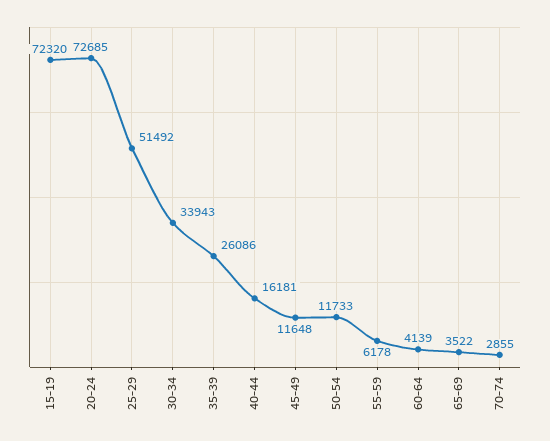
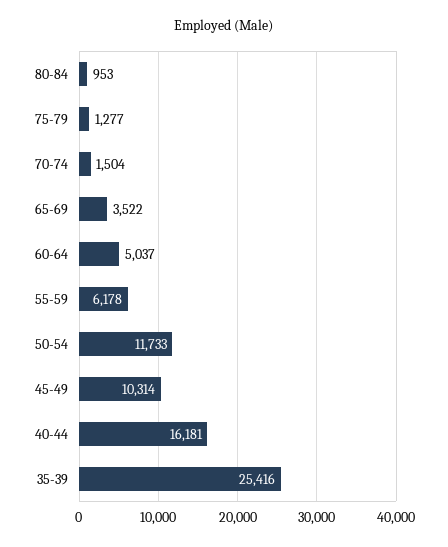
15-19: 72320 -> none
20-24: 72685 -> none
25-29: 51492 -> none
30-34: 33943 -> none
35-39: 26086 -> 25416
45-49: 11648 -> 10314
60-64: 4139 -> 5037
70-74: 2855 -> 1504
80-84: none -> 953
75-79: none -> 1277

